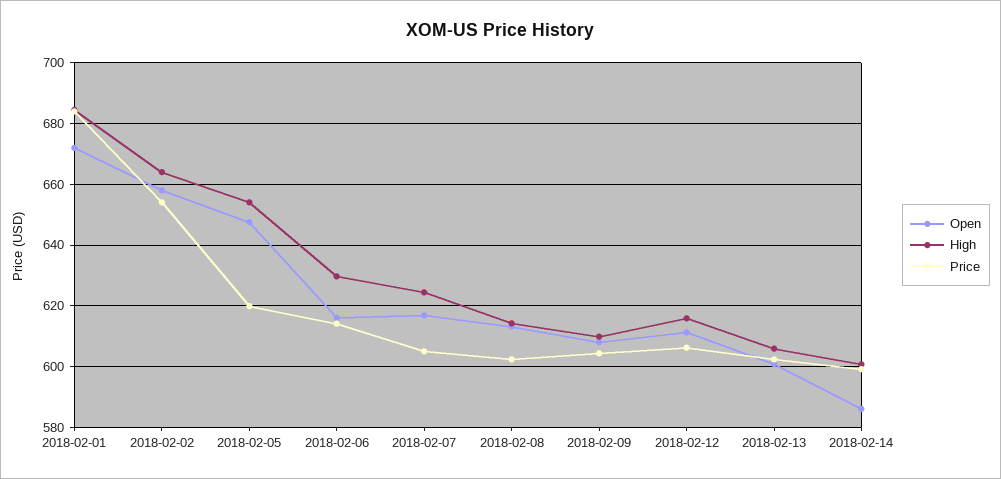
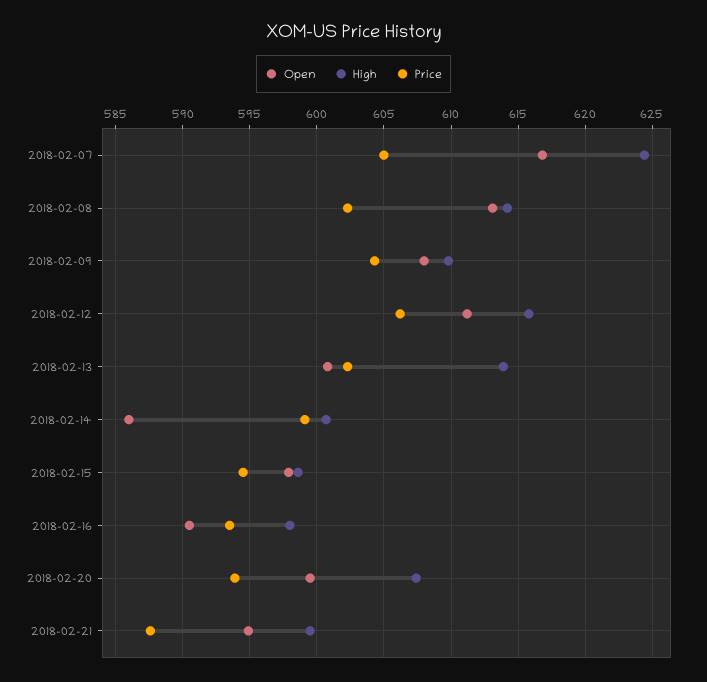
Open, 2018-02-01: 672 -> none
High, 2018-02-01: 684 -> none
Price, 2018-02-01: 684 -> none
Open, 2018-02-02: 658 -> none
High, 2018-02-02: 664 -> none
Price, 2018-02-02: 654 -> none
Open, 2018-02-05: 648 -> none
High, 2018-02-05: 654 -> none
Price, 2018-02-05: 620 -> none
Open, 2018-02-06: 616 -> none
High, 2018-02-06: 630 -> none
Price, 2018-02-06: 614 -> none
High, 2018-02-13: 606 -> 614
Open, 2018-02-15: none -> 598
High, 2018-02-15: none -> 598.5
Price, 2018-02-15: none -> 594.5
Open, 2018-02-16: none -> 590.5
High, 2018-02-16: none -> 598
Price, 2018-02-16: none -> 593.5
Open, 2018-02-20: none -> 599.5
High, 2018-02-20: none -> 607.5
Price, 2018-02-20: none -> 594
Open, 2018-02-21: none -> 595
High, 2018-02-21: none -> 599.5
Price, 2018-02-21: none -> 587.5

